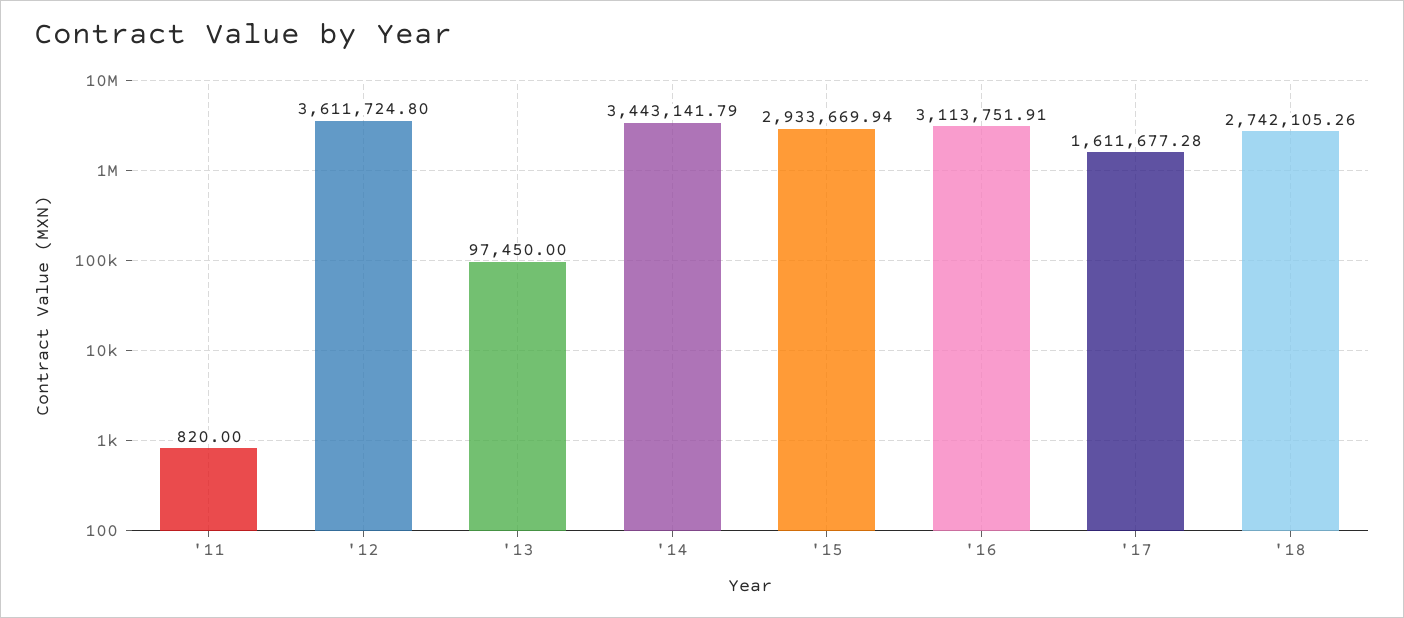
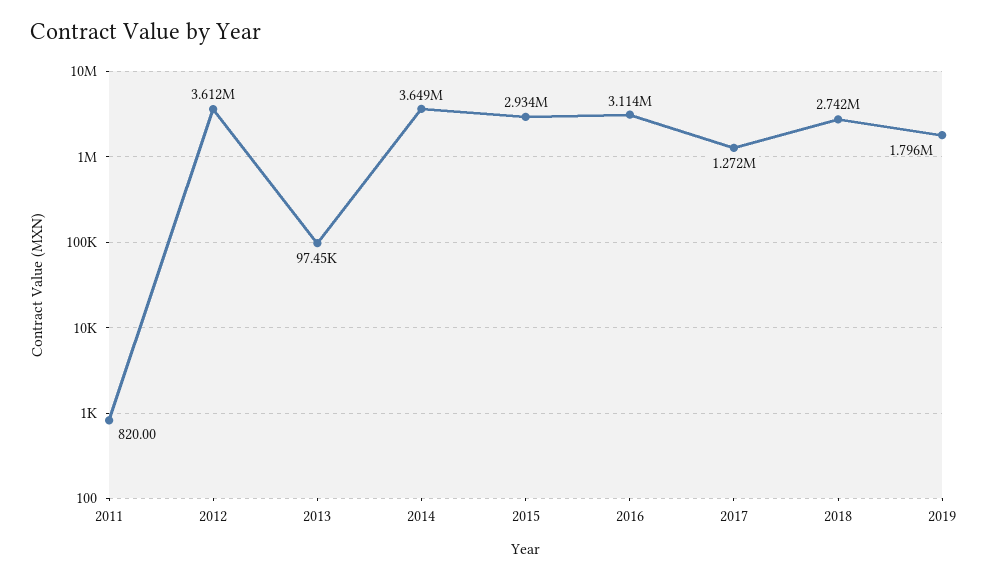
'14: 3443141.79 -> 3649000
'17: 1611677.28 -> 1272000
2019: none -> 1796000

